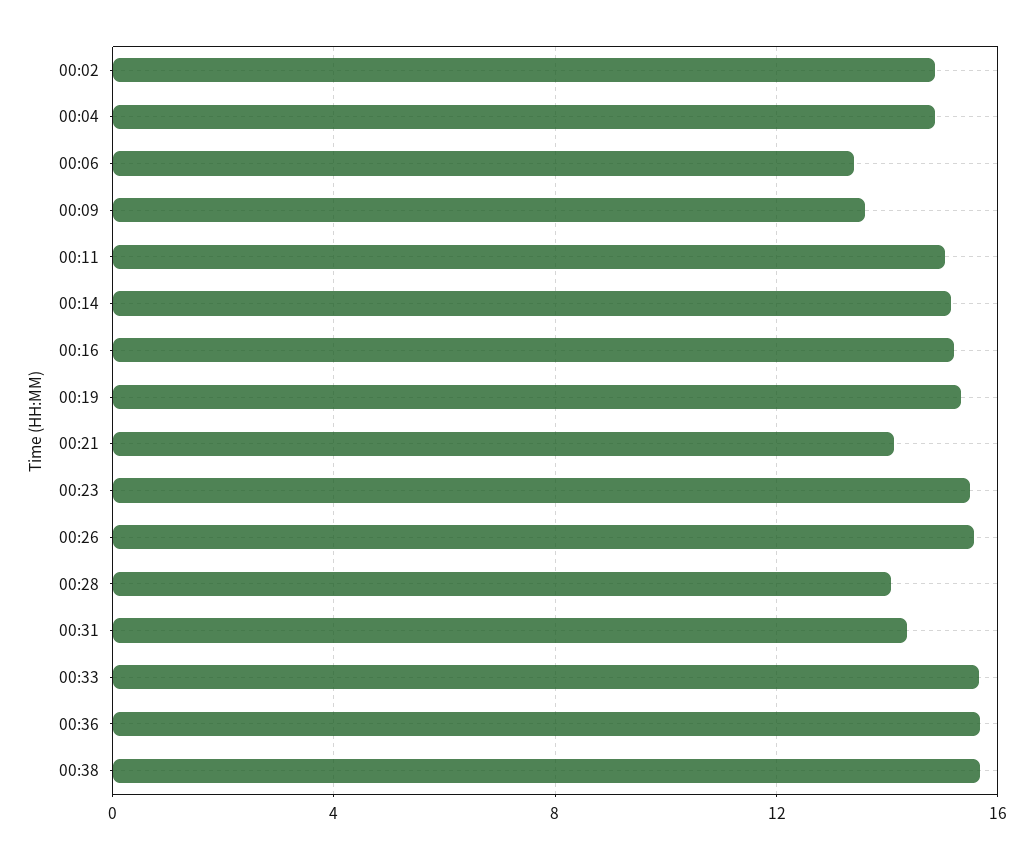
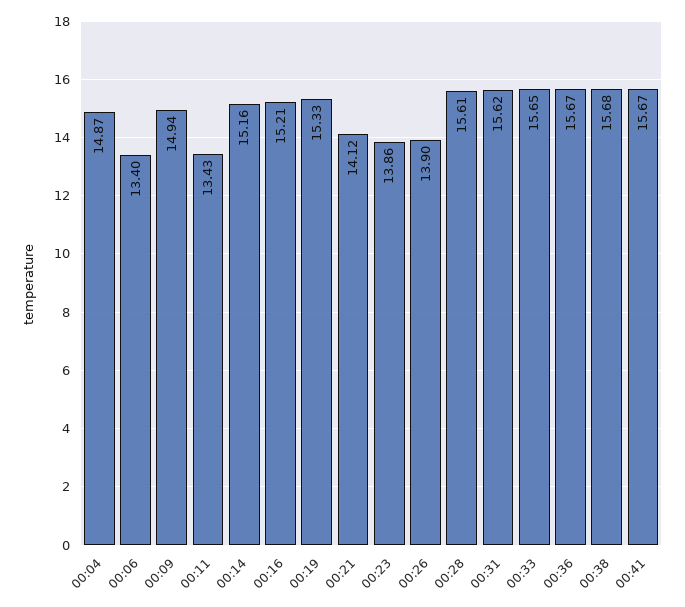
00:02: 15 -> none
00:09: 13.5 -> 14.94
00:11: 15 -> 13.43
00:23: 15.5 -> 13.86
00:26: 15.5 -> 13.9
00:28: 14 -> 15.61
00:31: 14.5 -> 15.62
00:41: none -> 15.67

